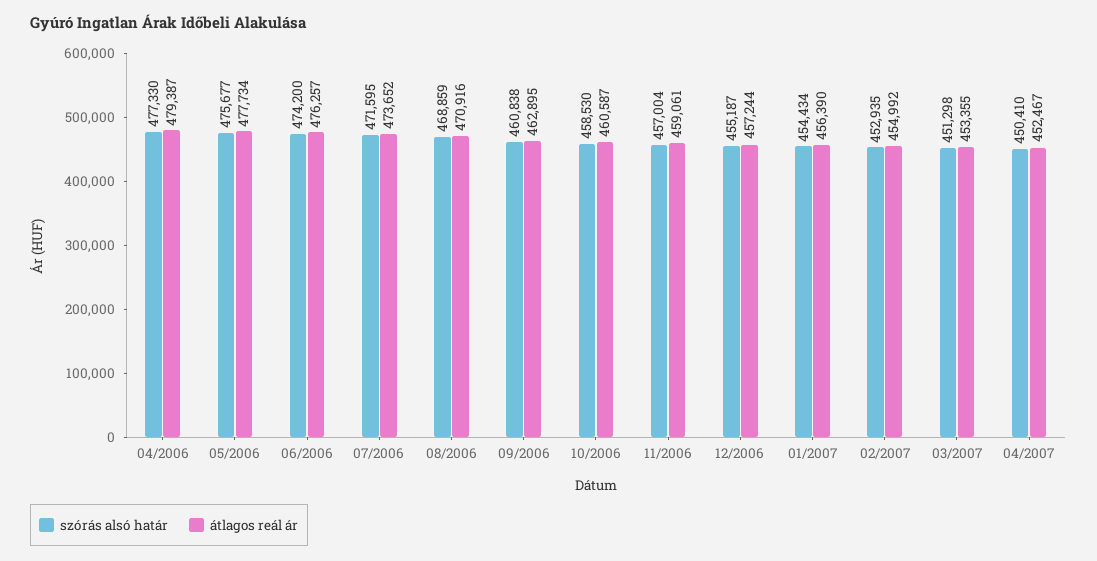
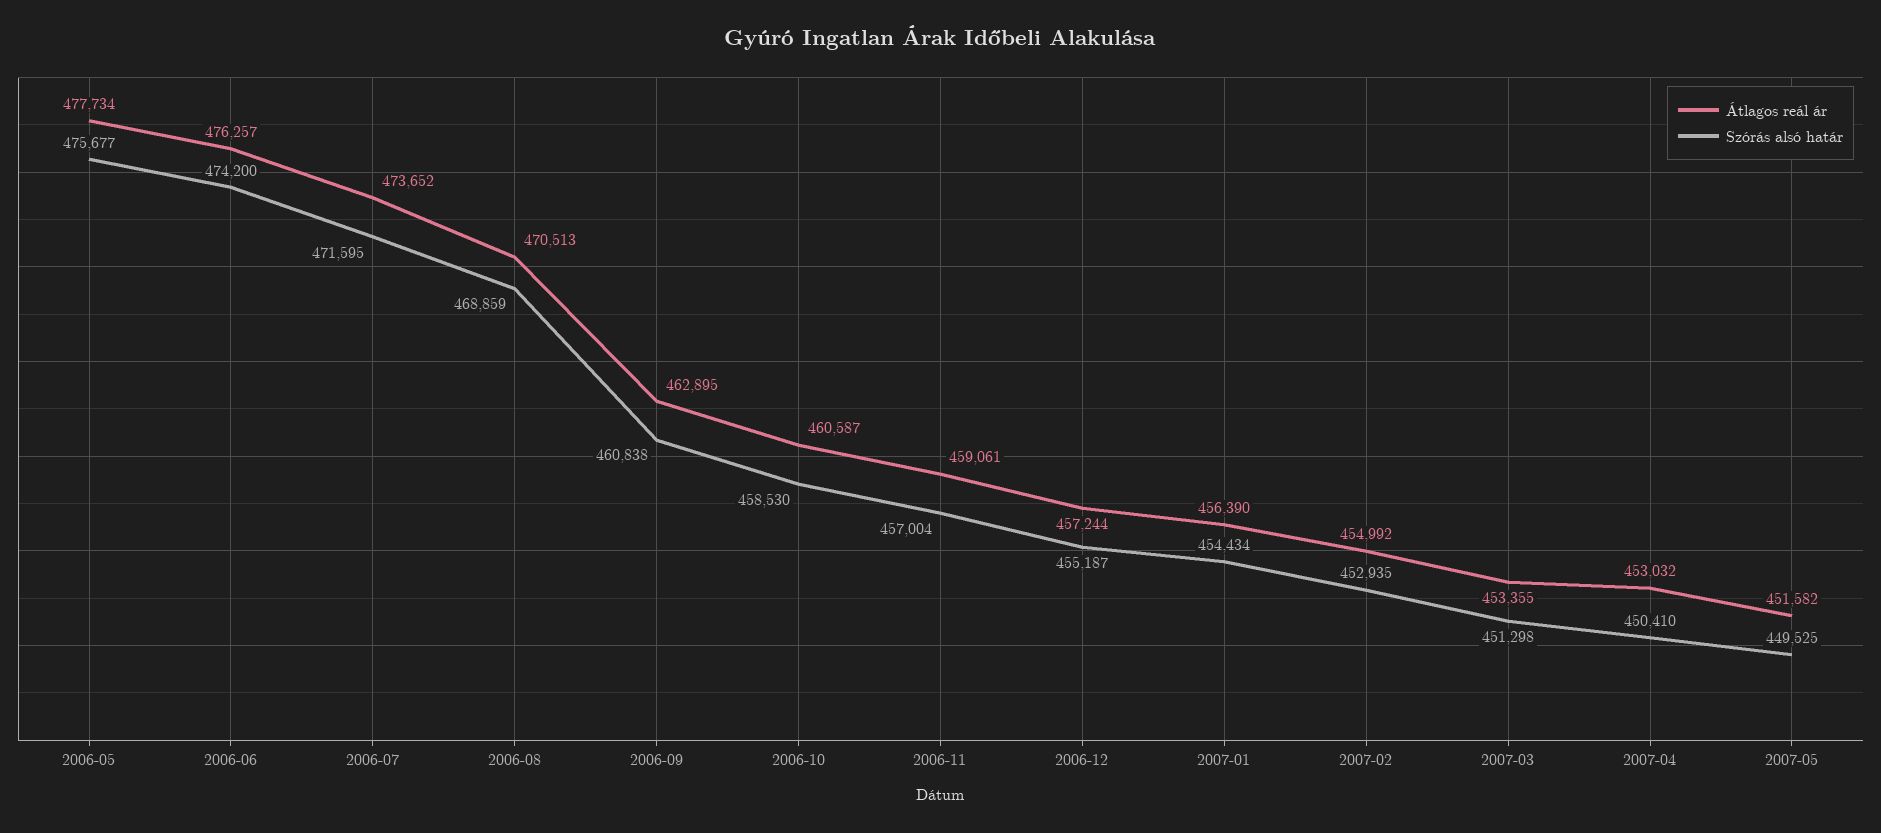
szórás alsó határ, 04/2006: 477330 -> none
átlagos reál ár, 04/2006: 479387 -> none
átlagos reál ár, 08/2006: 470916 -> 470513
átlagos reál ár, 04/2007: 452467 -> 453032
átlagos reál ár, 2007-05: none -> 451582
szórás alsó határ, 2007-05: none -> 449525

